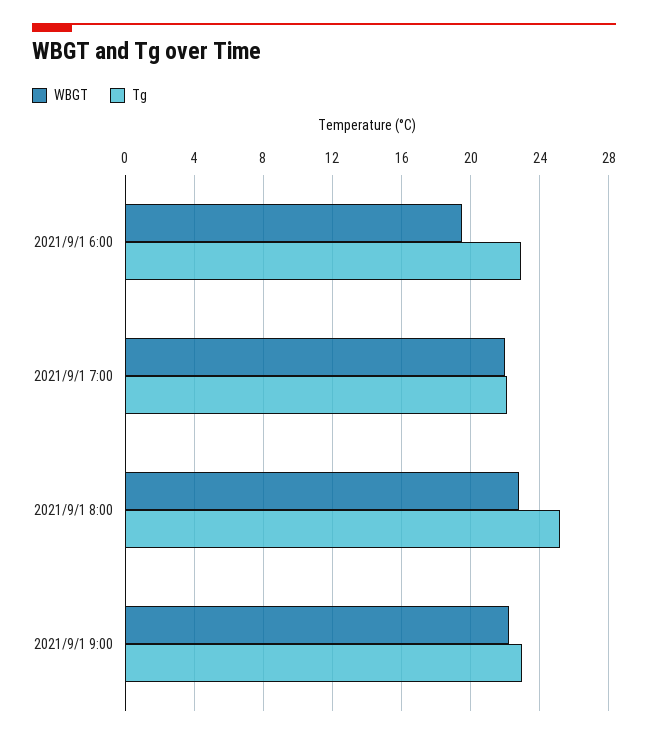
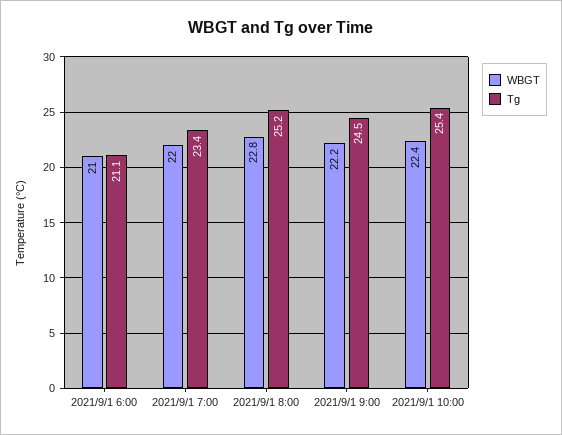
WBGT, 2021/9/1 6:00: 19.5 -> 21
Tg, 2021/9/1 6:00: 23 -> 21.1
Tg, 2021/9/1 7:00: 22 -> 23.4
Tg, 2021/9/1 9:00: 23 -> 24.5
WBGT, 2021/9/1 10:00: none -> 22.4
Tg, 2021/9/1 10:00: none -> 25.4

